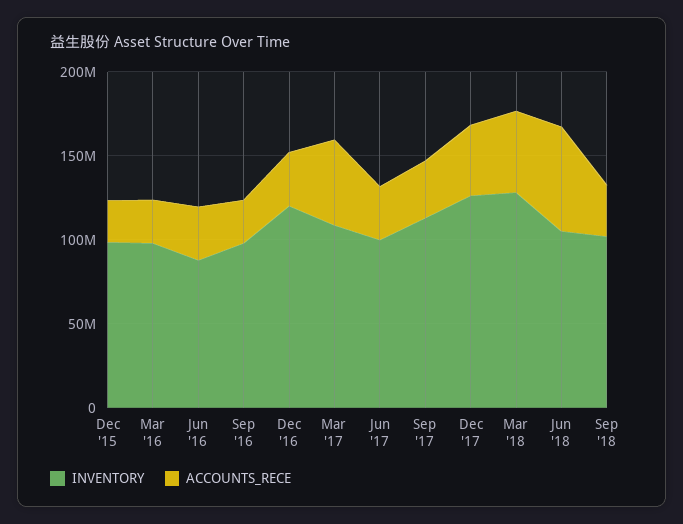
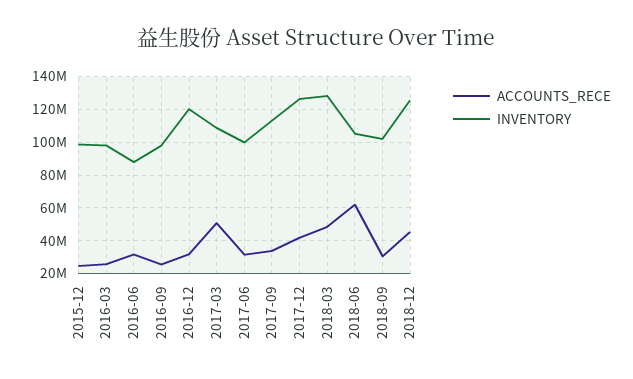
ACCOUNTS_RECE, 2018-12: none -> 45000000
INVENTORY, 2018-12: none -> 125000000

